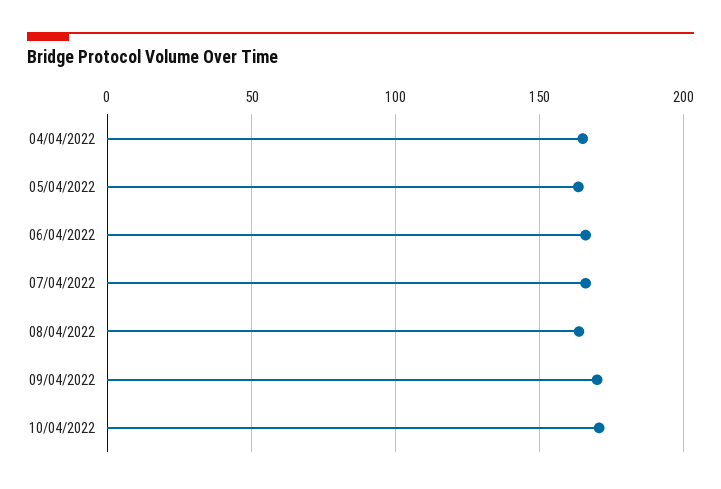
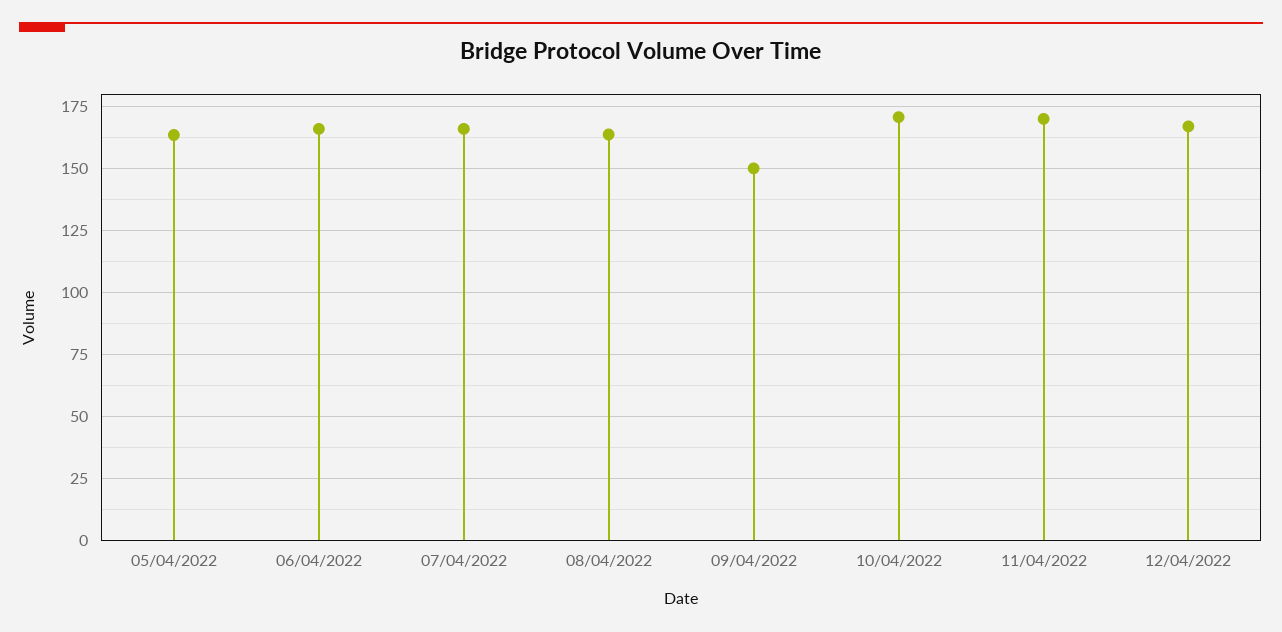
04/04/2022: 165 -> none
09/04/2022: 170 -> 150
11/04/2022: none -> 170
12/04/2022: none -> 167.5

